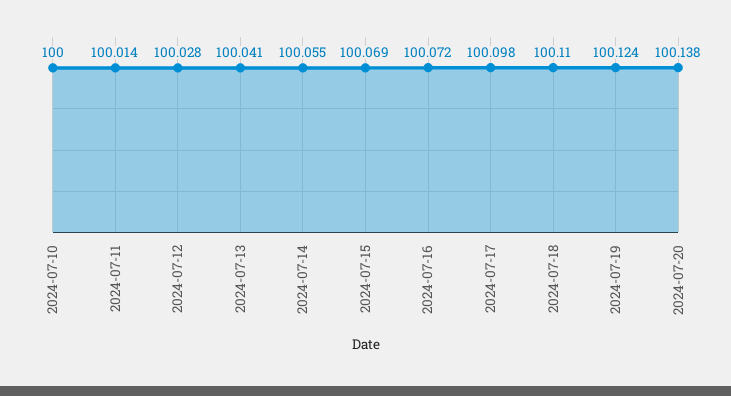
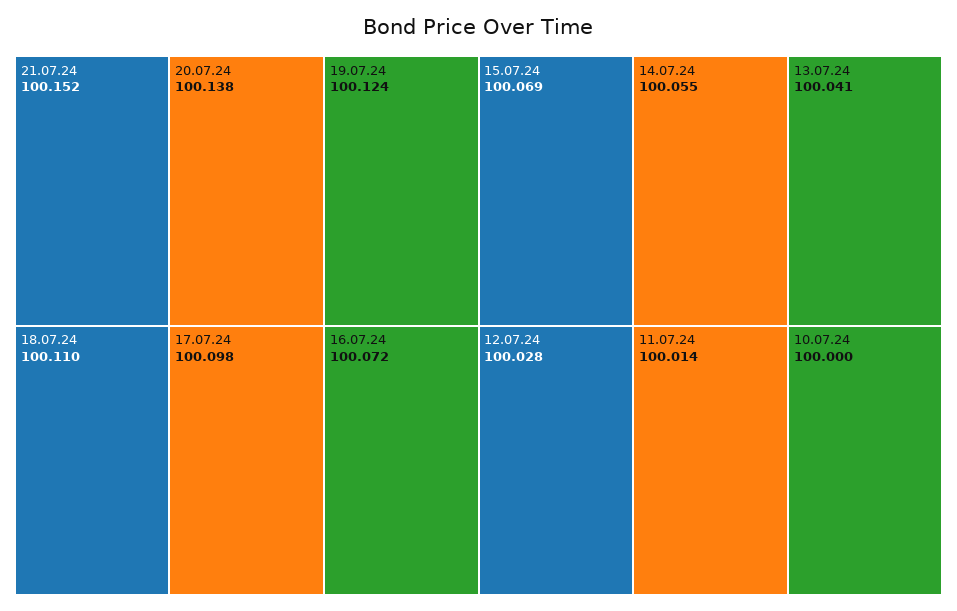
21.07.24: none -> 100.152

